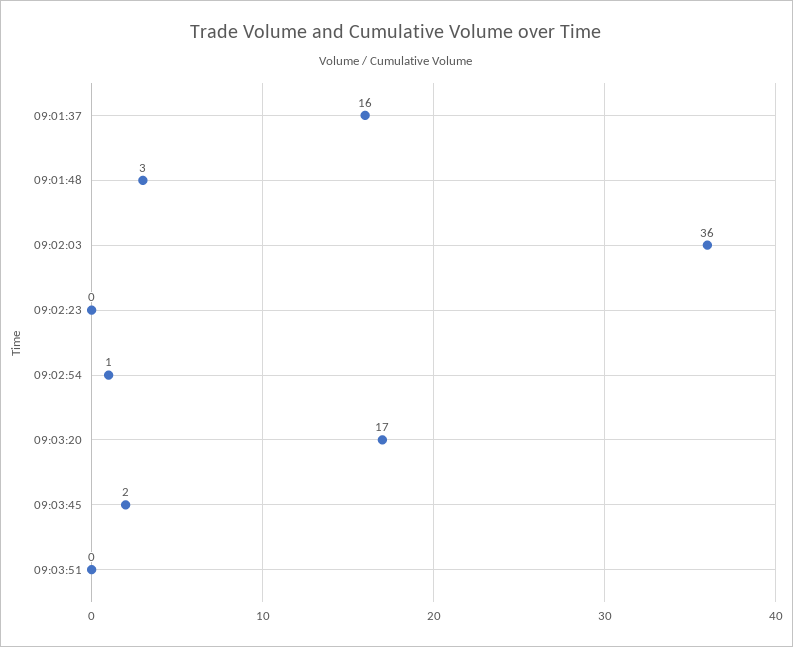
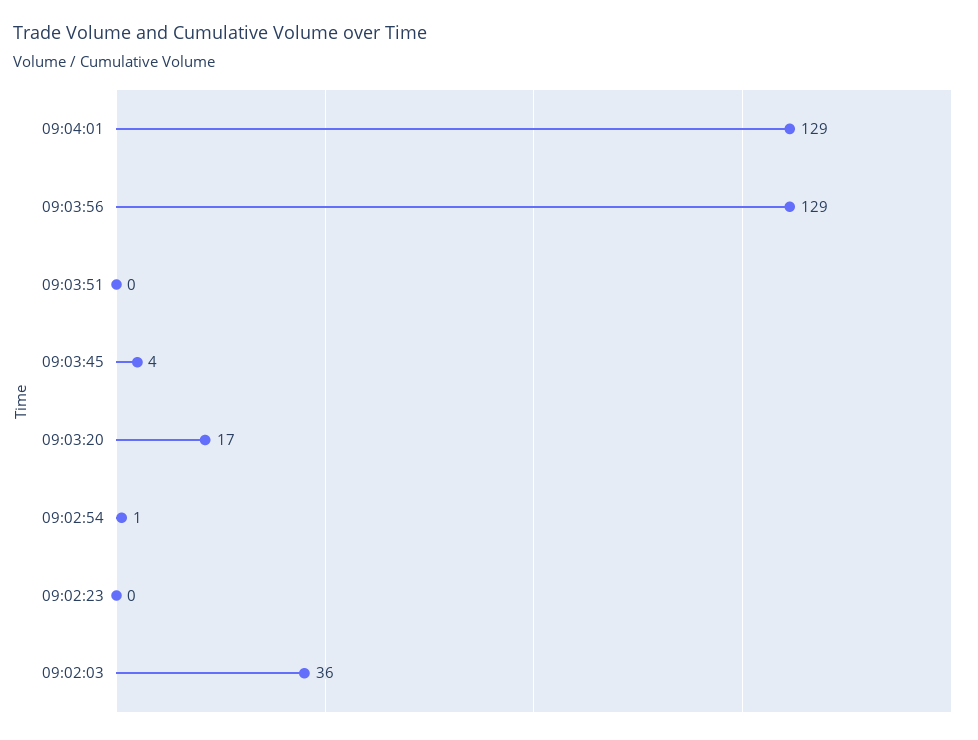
09:01:37: 16 -> none
09:01:48: 3 -> none
09:03:45: 2 -> 4
09:04:01: none -> 129
09:03:56: none -> 129

